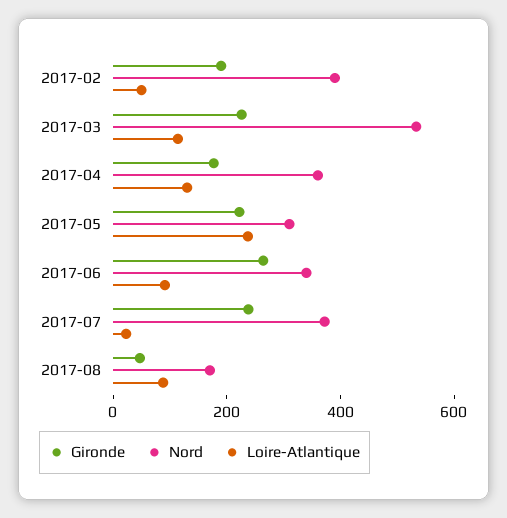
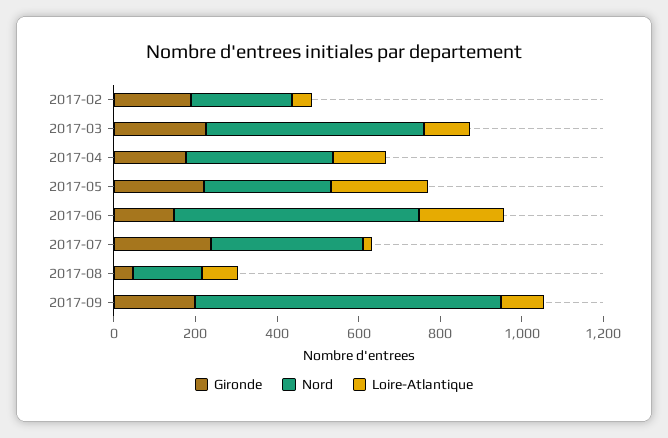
Nord, 2017-02: 400 -> 250
Gironde, 2017-06: 250 -> 150
Nord, 2017-06: 350 -> 600
Loire-Atlantique, 2017-06: 100 -> 200
Gironde, 2017-09: none -> 200
Nord, 2017-09: none -> 750
Loire-Atlantique, 2017-09: none -> 100

